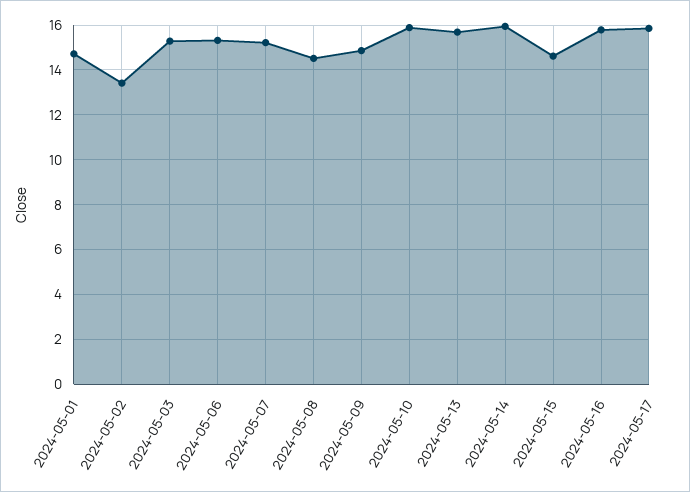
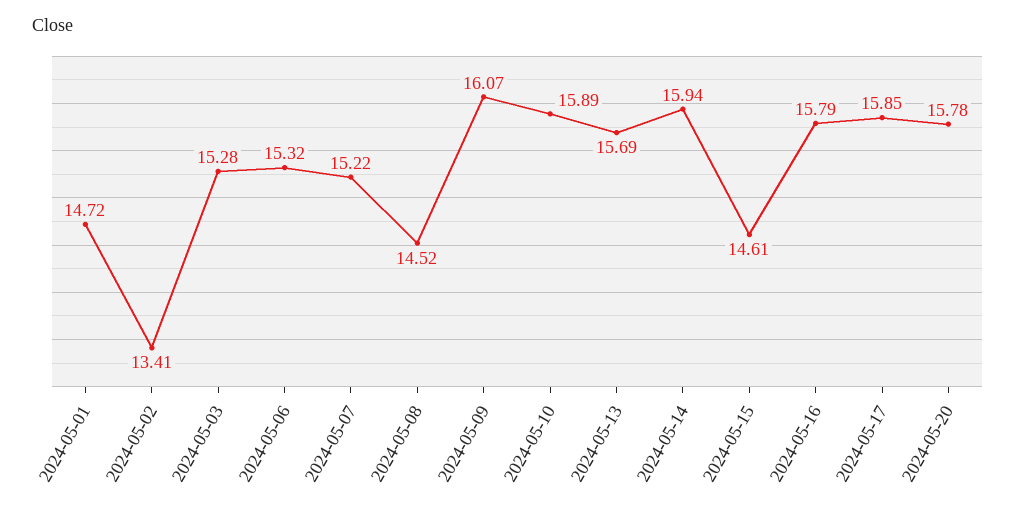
2024-05-09: 15 -> 16.07
2024-05-20: none -> 15.78

